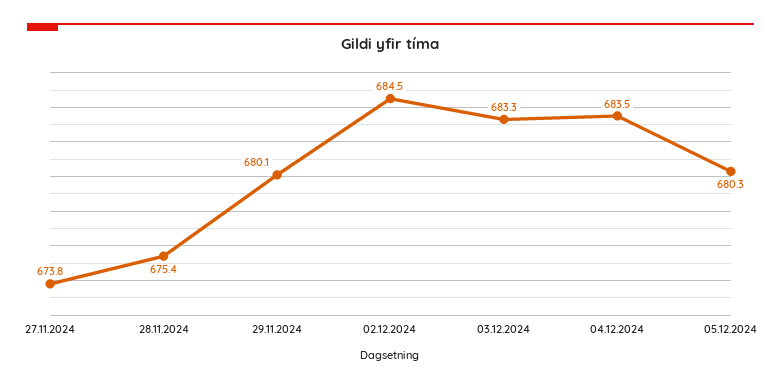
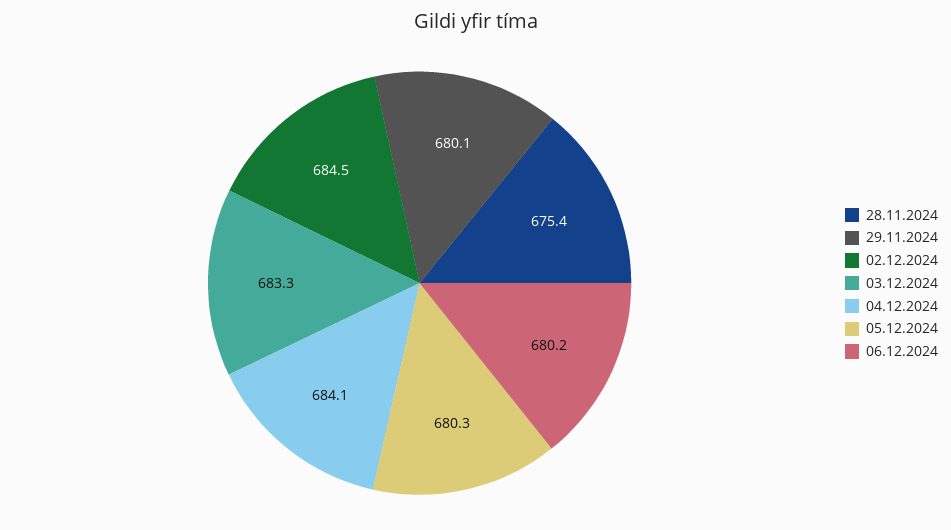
27.11.2024: 673.8 -> none
04.12.2024: 683.5 -> 684.1
06.12.2024: none -> 680.2

